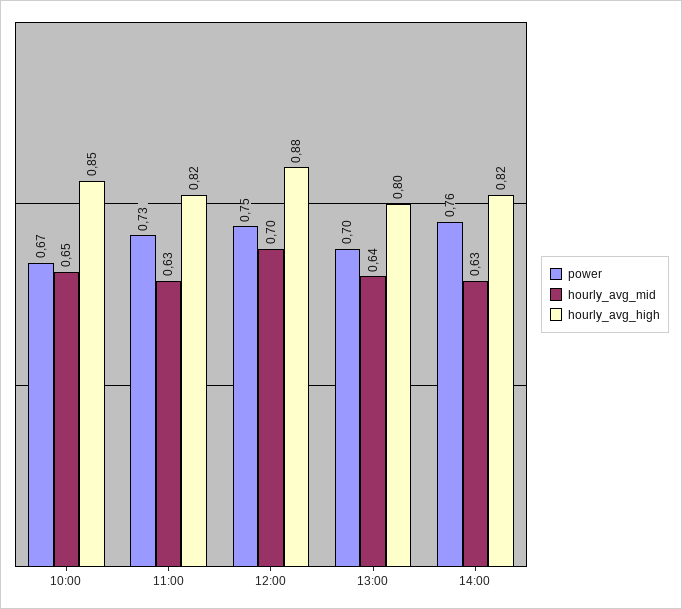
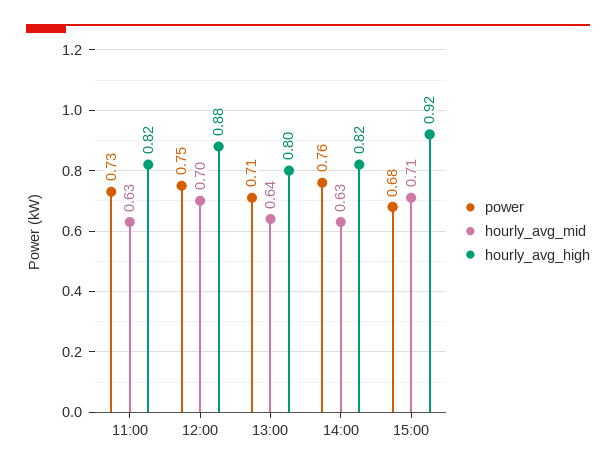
power, 10:00: 0.67 -> none
hourly_avg_mid, 10:00: 0.65 -> none
hourly_avg_high, 10:00: 0.85 -> none
power, 13:00: 0.7 -> 0.71
power, 15:00: none -> 0.68
hourly_avg_mid, 15:00: none -> 0.71
hourly_avg_high, 15:00: none -> 0.92

